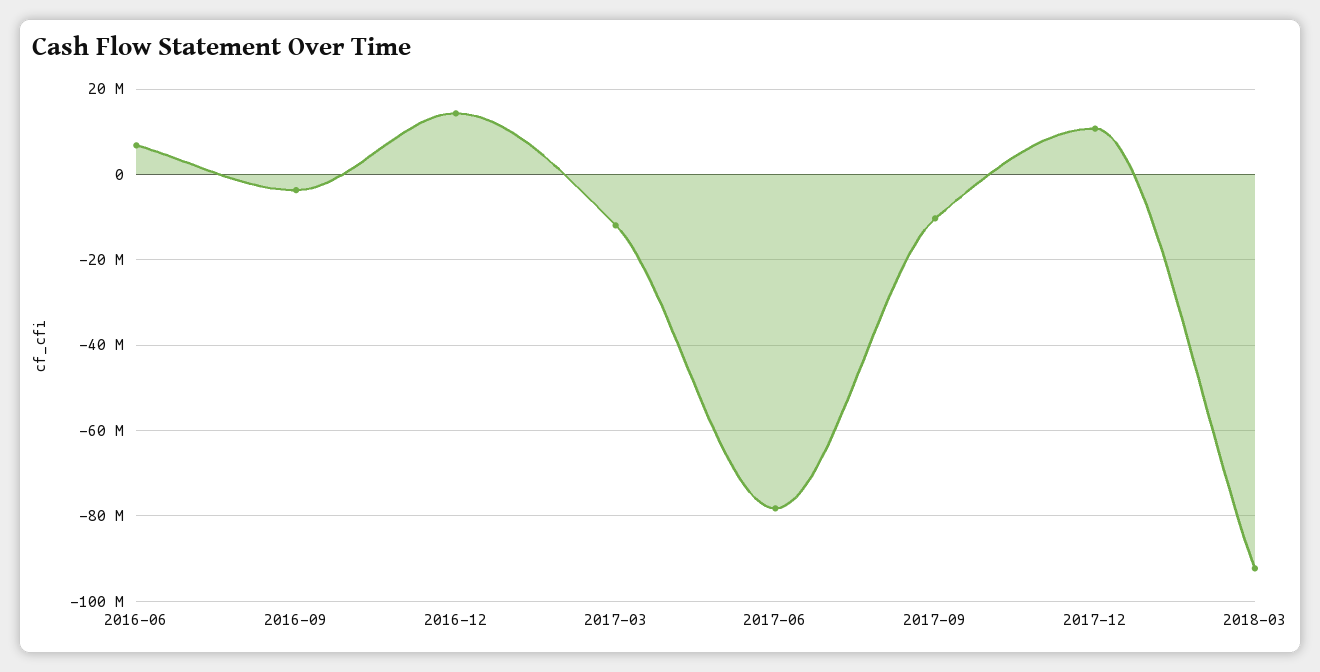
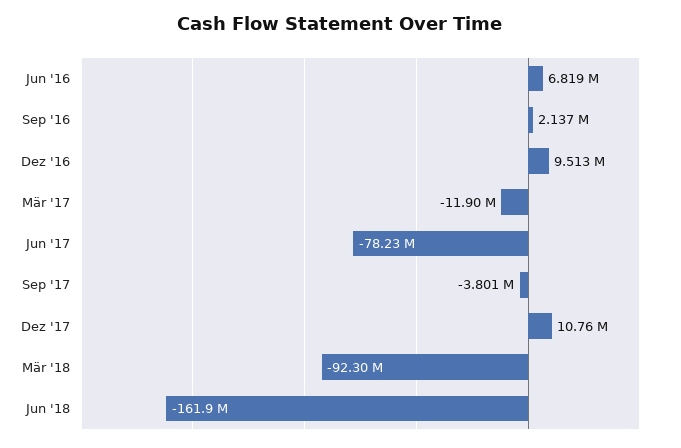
2016-09: -4000000 -> 2137000
2016-12: 14000000 -> 9513000
2017-09: -10000000 -> -3801000
Jun '18: none -> -161900000

